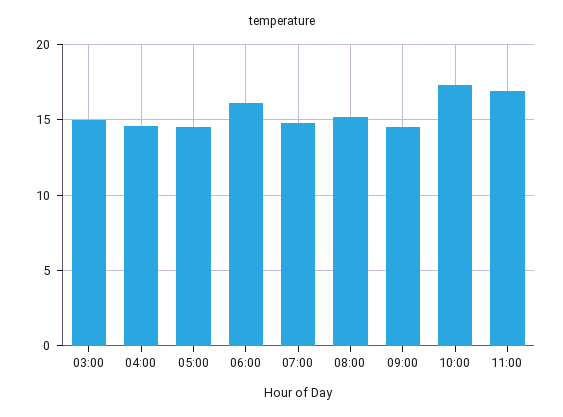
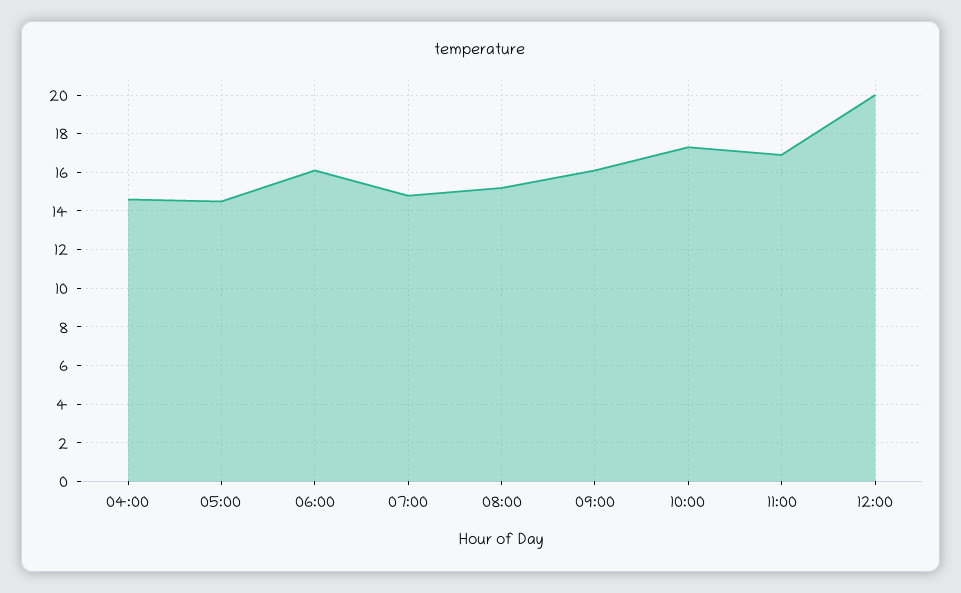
03:00: 15 -> none
09:00: 14.5 -> 16
12:00: none -> 20

